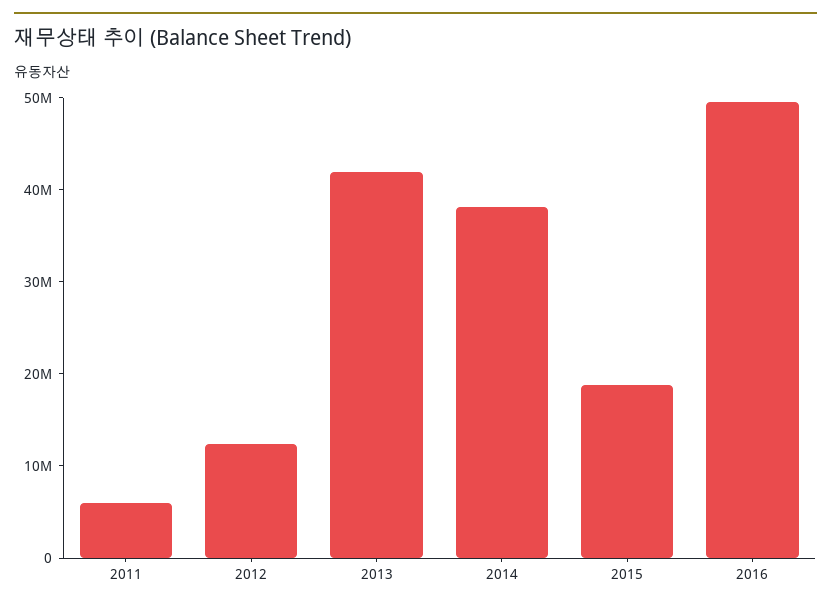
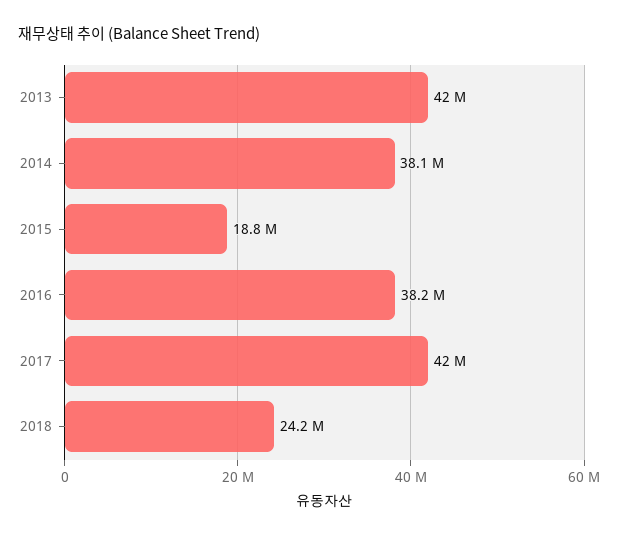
2011: 6000000 -> none
2012: 12000000 -> none
2016: 50000000 -> 38200000
2017: none -> 42000000
2018: none -> 24200000

